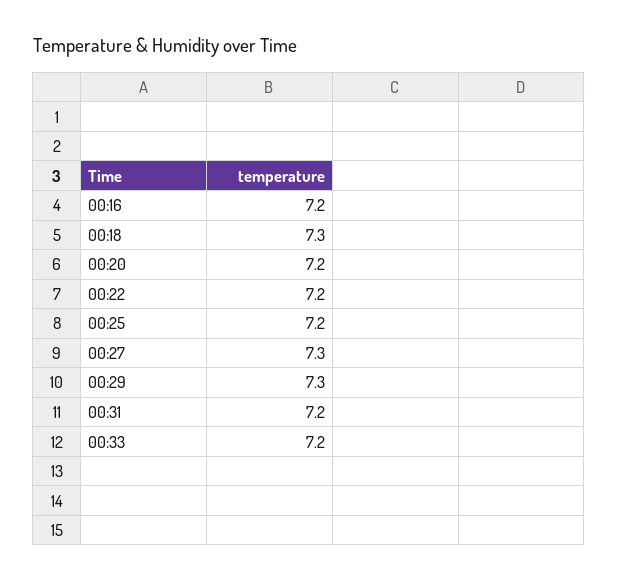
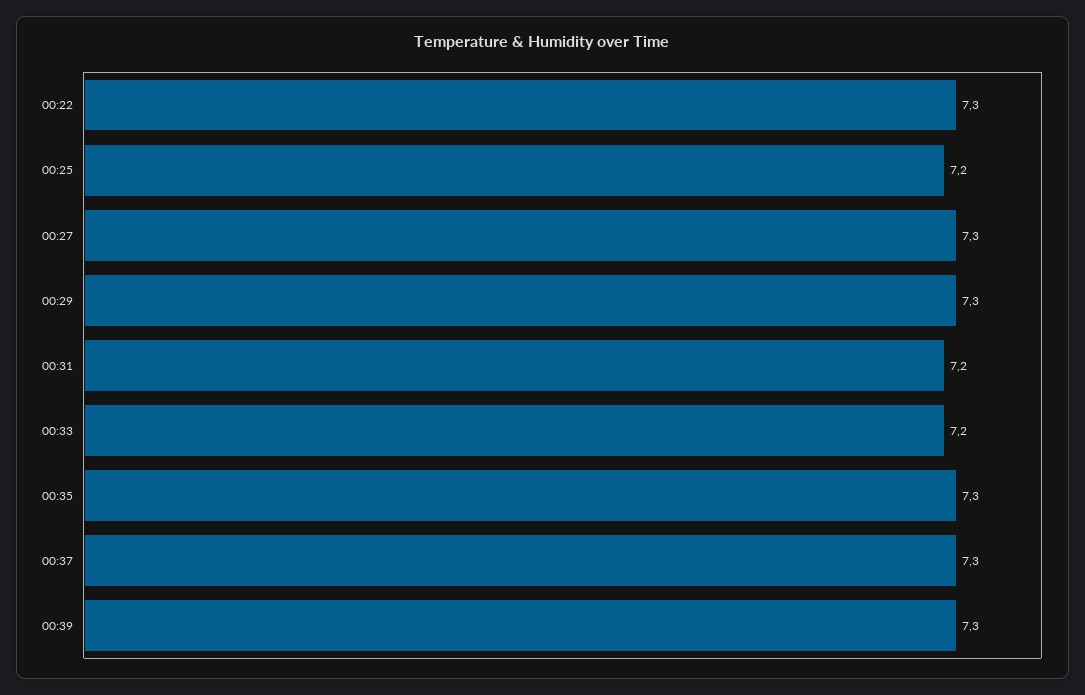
00:16: 7.2 -> none
00:18: 7.3 -> none
00:20: 7.2 -> none
00:22: 7.2 -> 7.3
00:35: none -> 7.3
00:37: none -> 7.3
00:39: none -> 7.3

